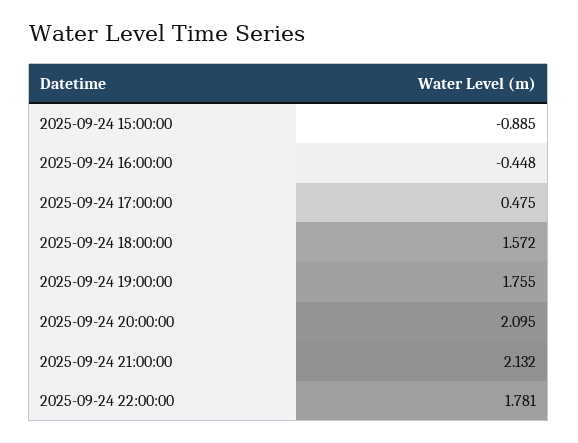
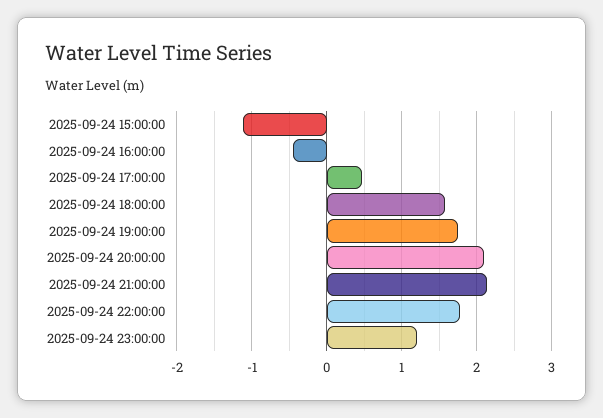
2025-09-24 15:00:00: -0.885 -> -1.1
2025-09-24 23:00:00: none -> 1.2

